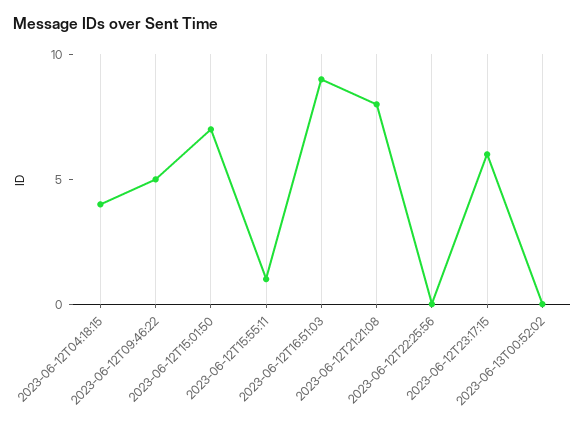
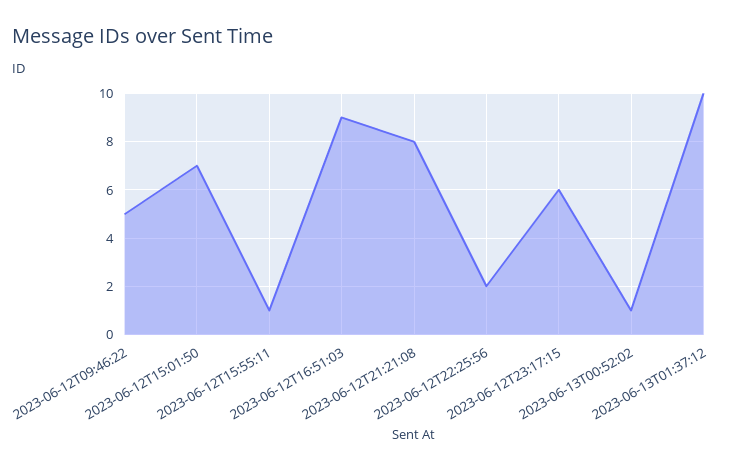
2023-06-12T04:18:15: 4 -> none
2023-06-12T22:25:56: 0 -> 2
2023-06-13T00:52:02: 0 -> 1
2023-06-13T01:37:12: none -> 10

